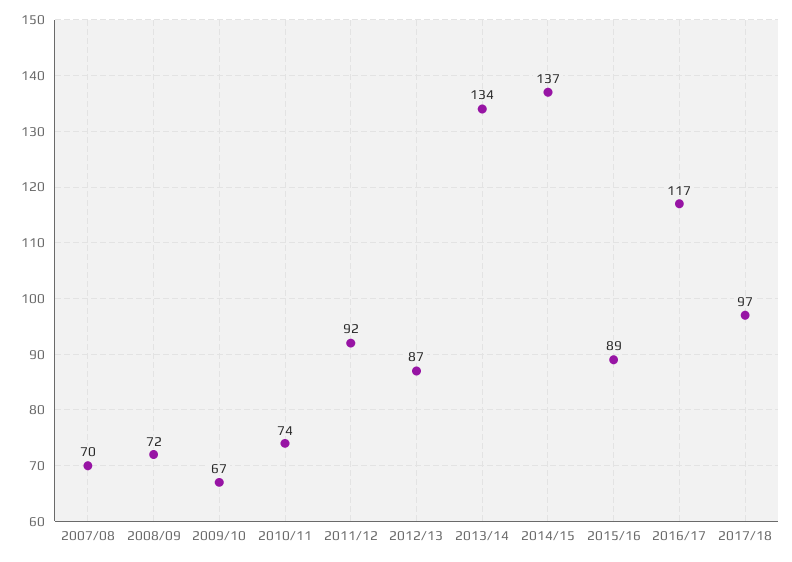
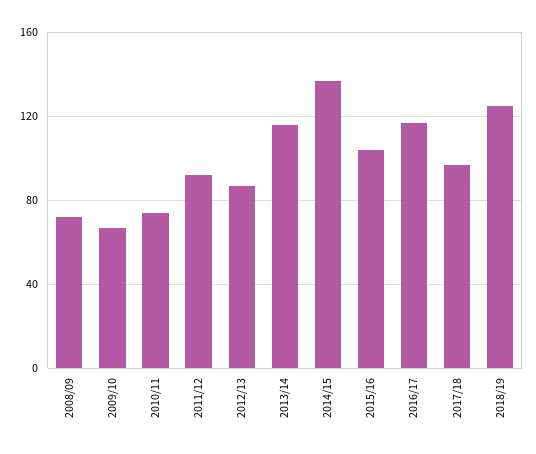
2007/08: 70 -> none
2013/14: 134 -> 115
2015/16: 89 -> 105
2018/19: none -> 125

